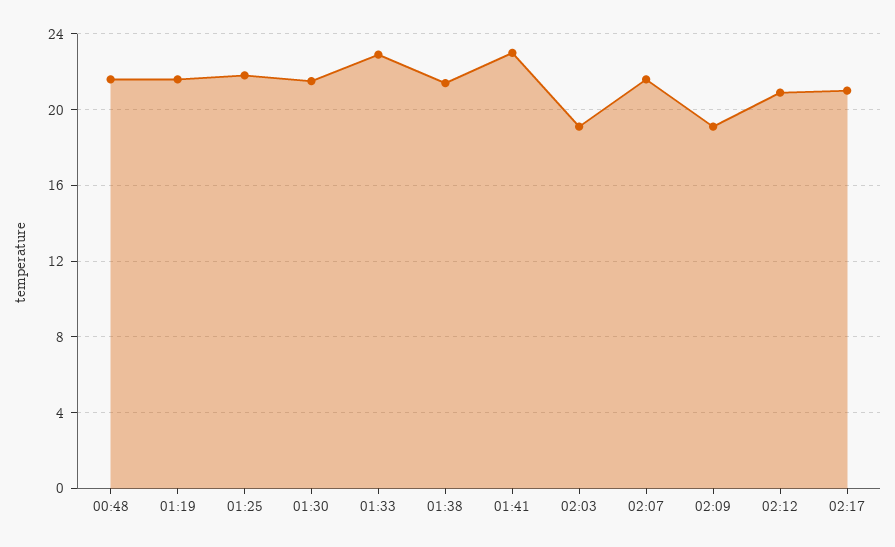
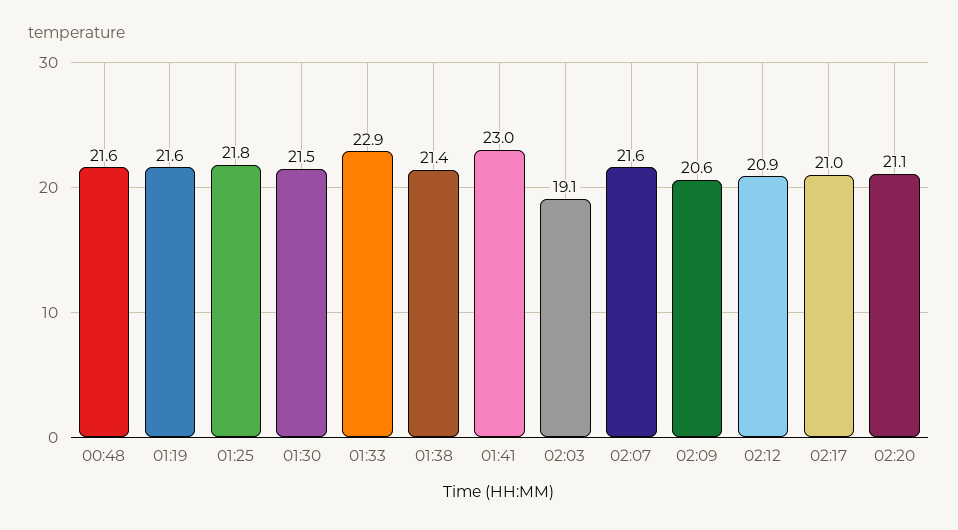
02:09: 19 -> 20.6
02:20: none -> 21.1

